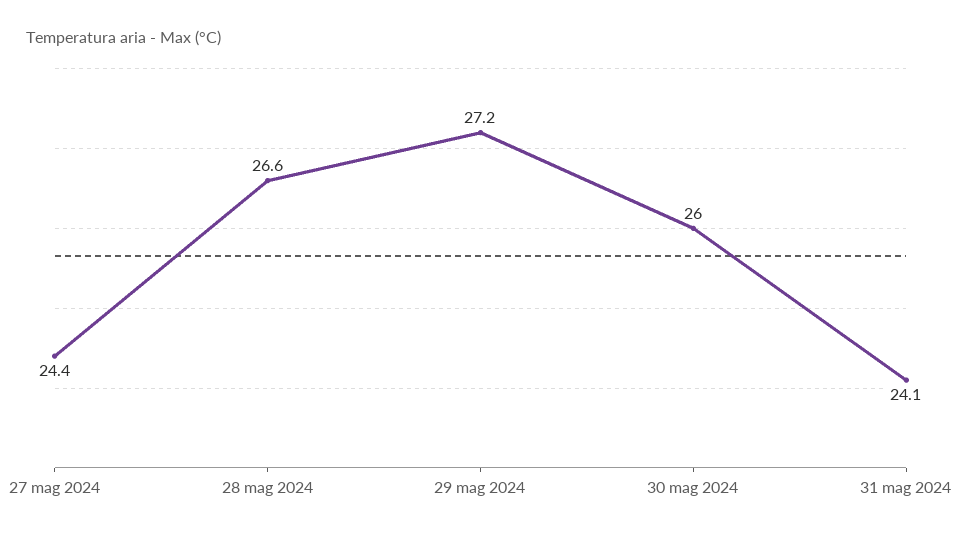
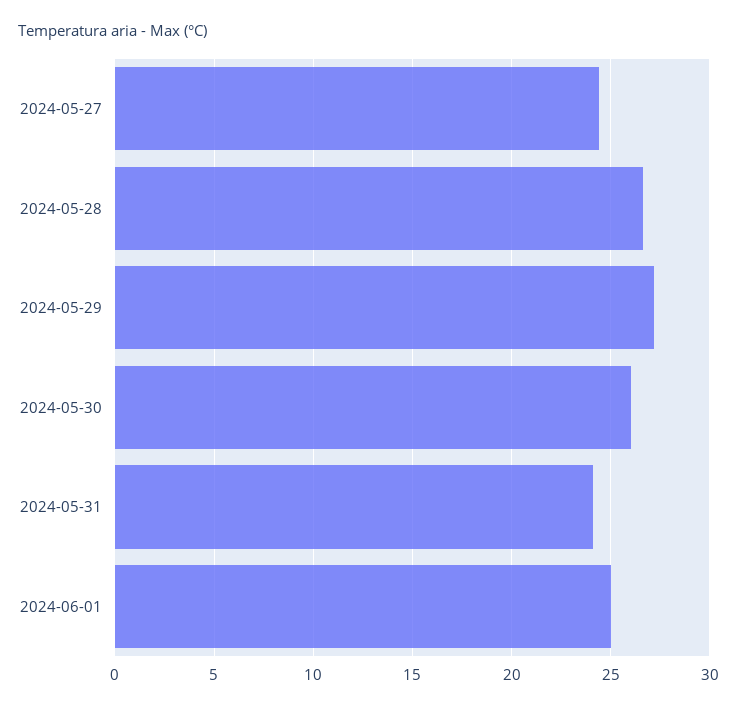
2024-06-01: none -> 25

